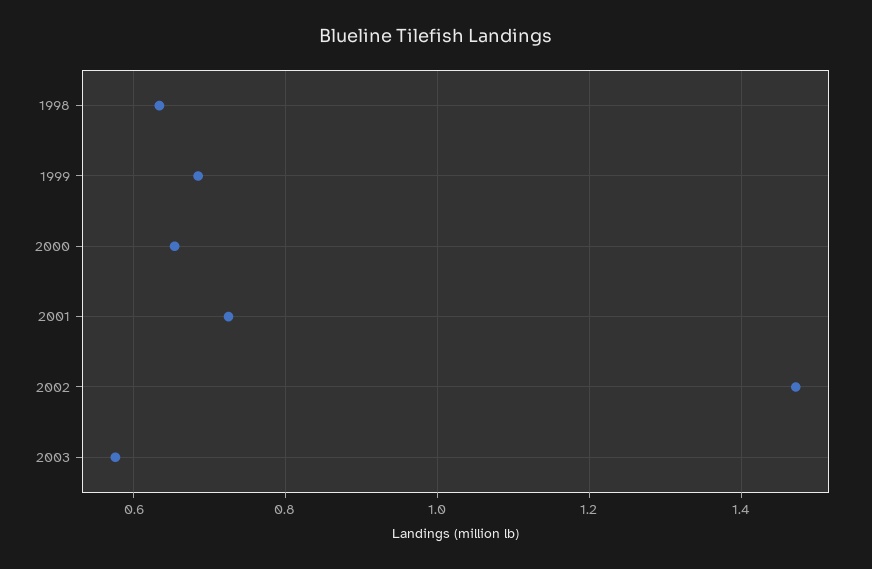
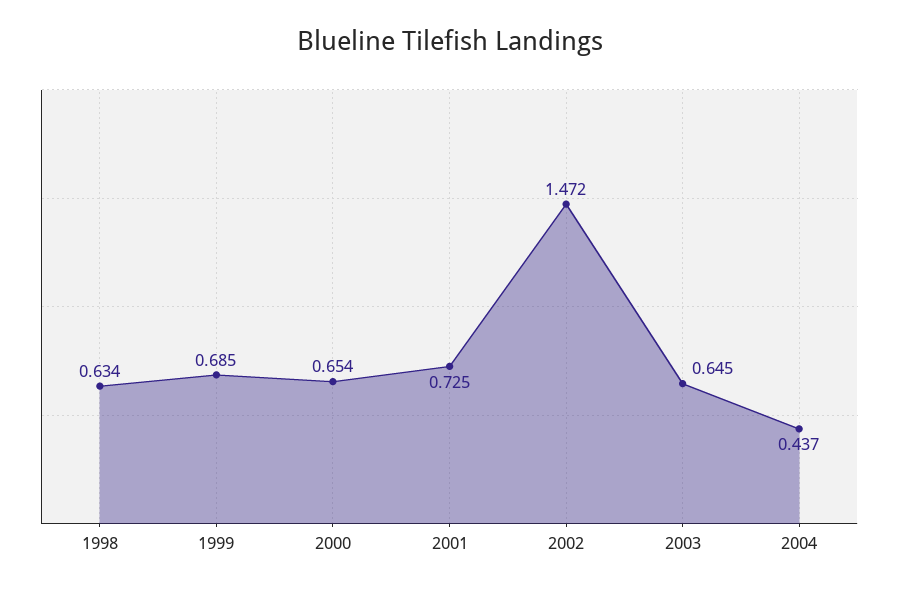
2003: 0.58 -> 0.645
2004: none -> 0.437

